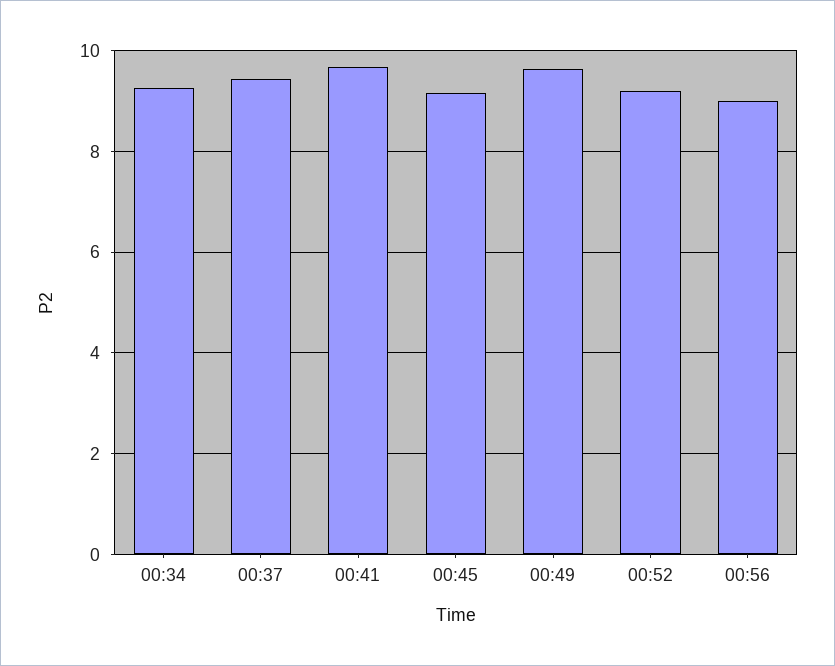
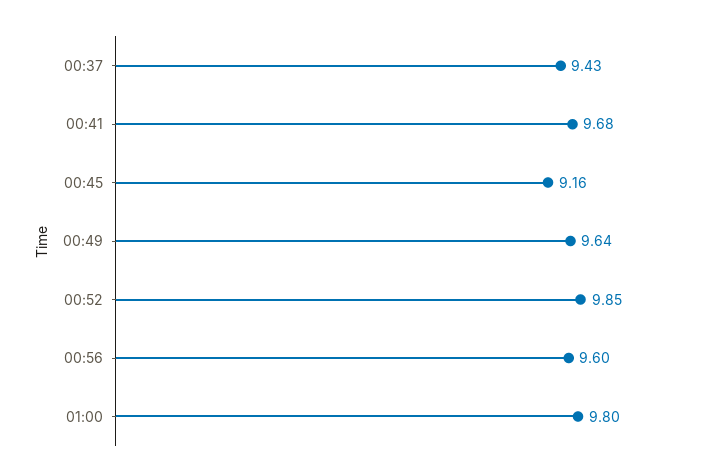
00:34: 9.2 -> none
00:52: 9.2 -> 9.85
00:56: 9 -> 9.6
01:00: none -> 9.8

